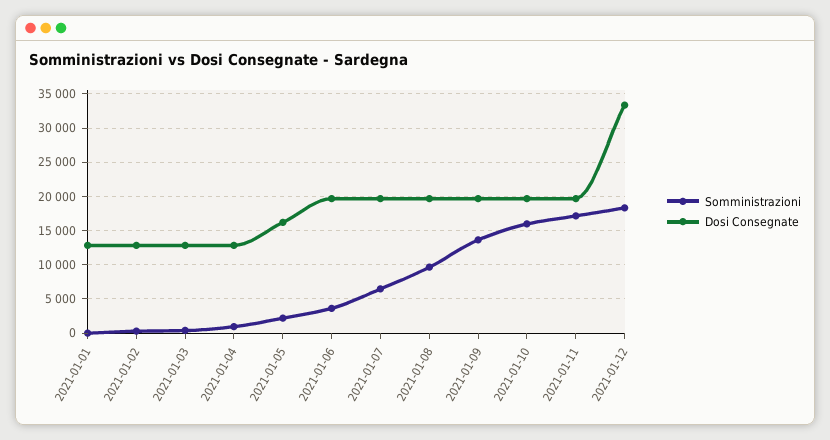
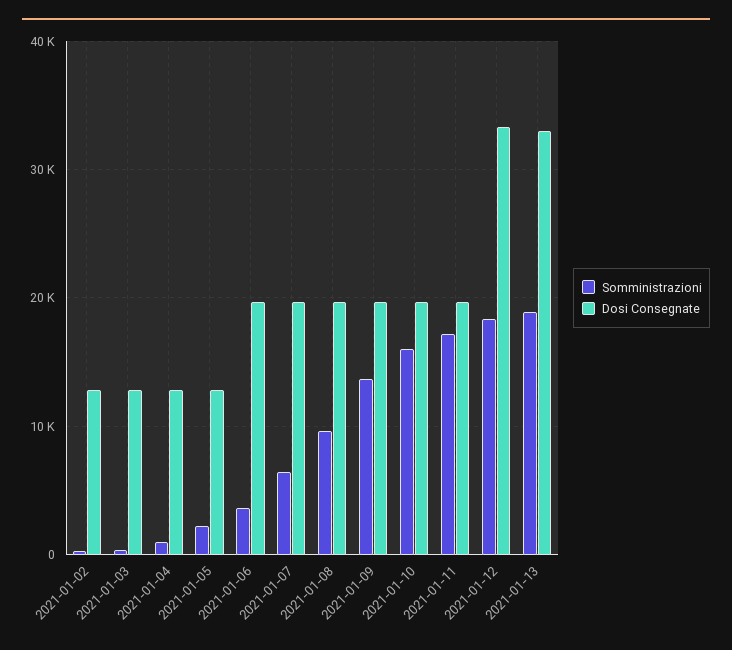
Somministrazioni, 2021-01-01: 0 -> none
Dosi Consegnate, 2021-01-01: 13000 -> none
Dosi Consegnate, 2021-01-05: 16000 -> 13000
Somministrazioni, 2021-01-13: none -> 19000
Dosi Consegnate, 2021-01-13: none -> 33000

